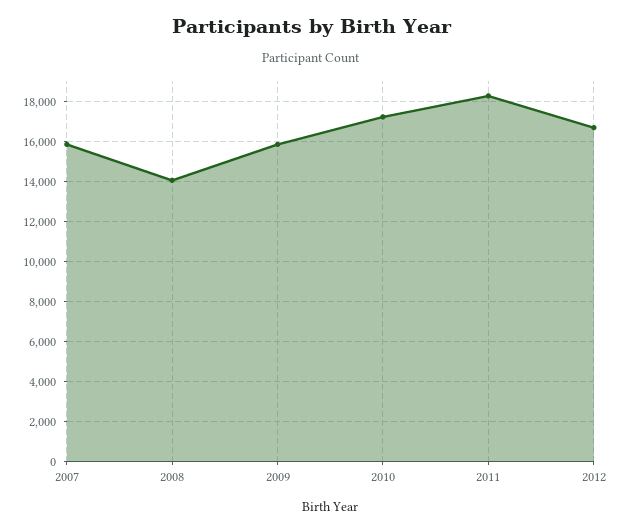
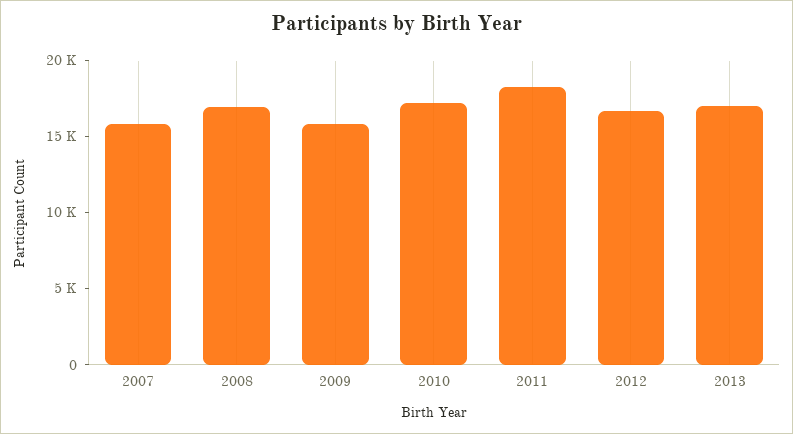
2008: 14000 -> 17000
2013: none -> 17000

